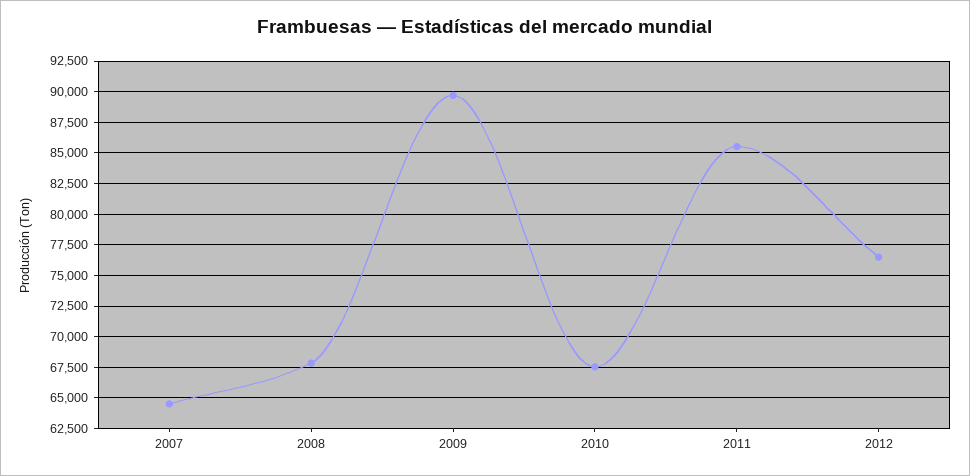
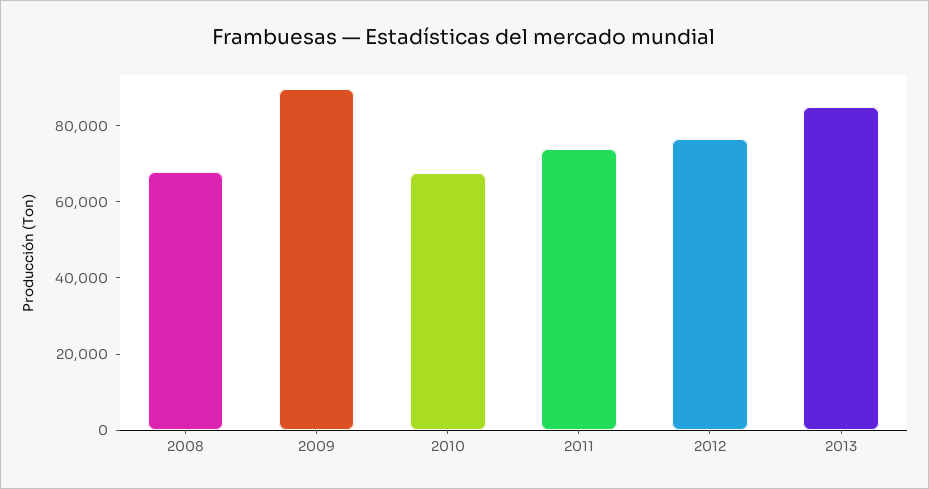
2007: 64500 -> none
2011: 85500 -> 75000
2013: none -> 85000

